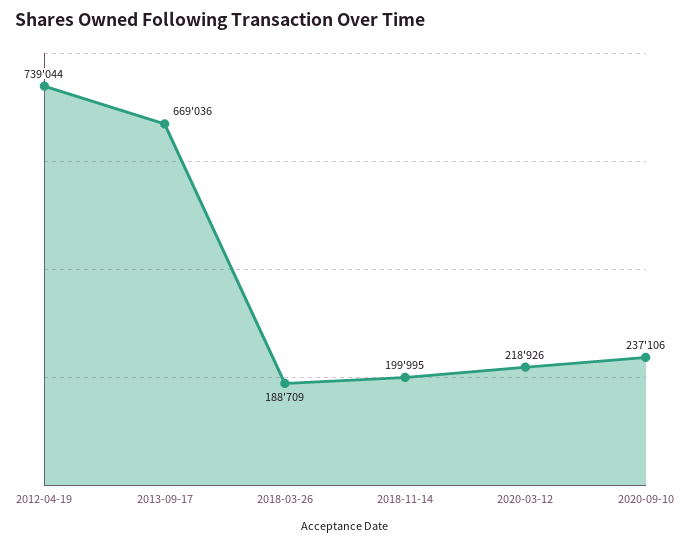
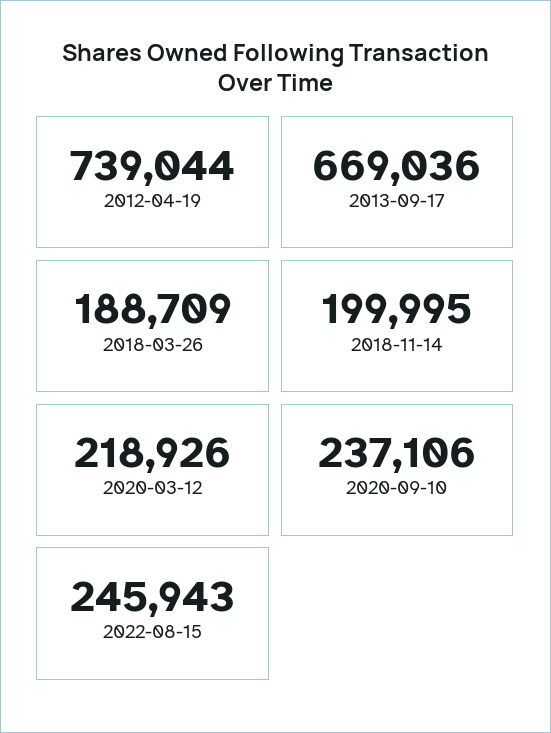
2022-08-15: none -> 245943

